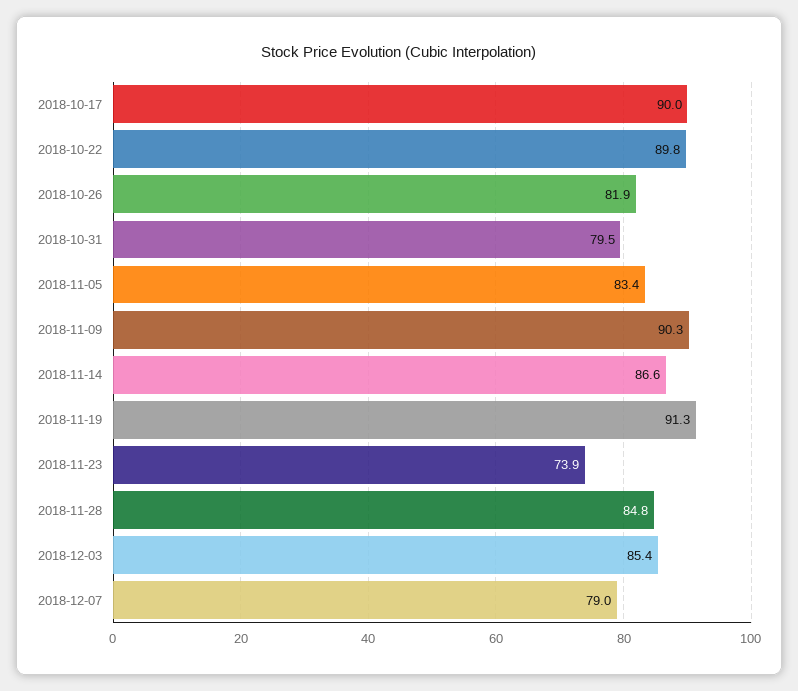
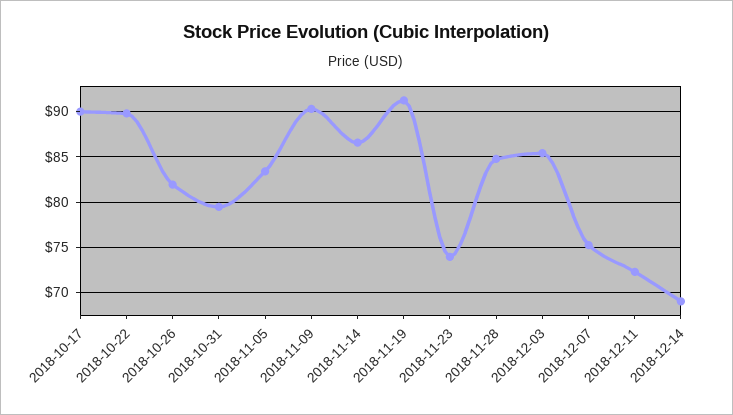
2018-12-07: 79 -> 75
2018-12-11: none -> 72
2018-12-14: none -> 69

